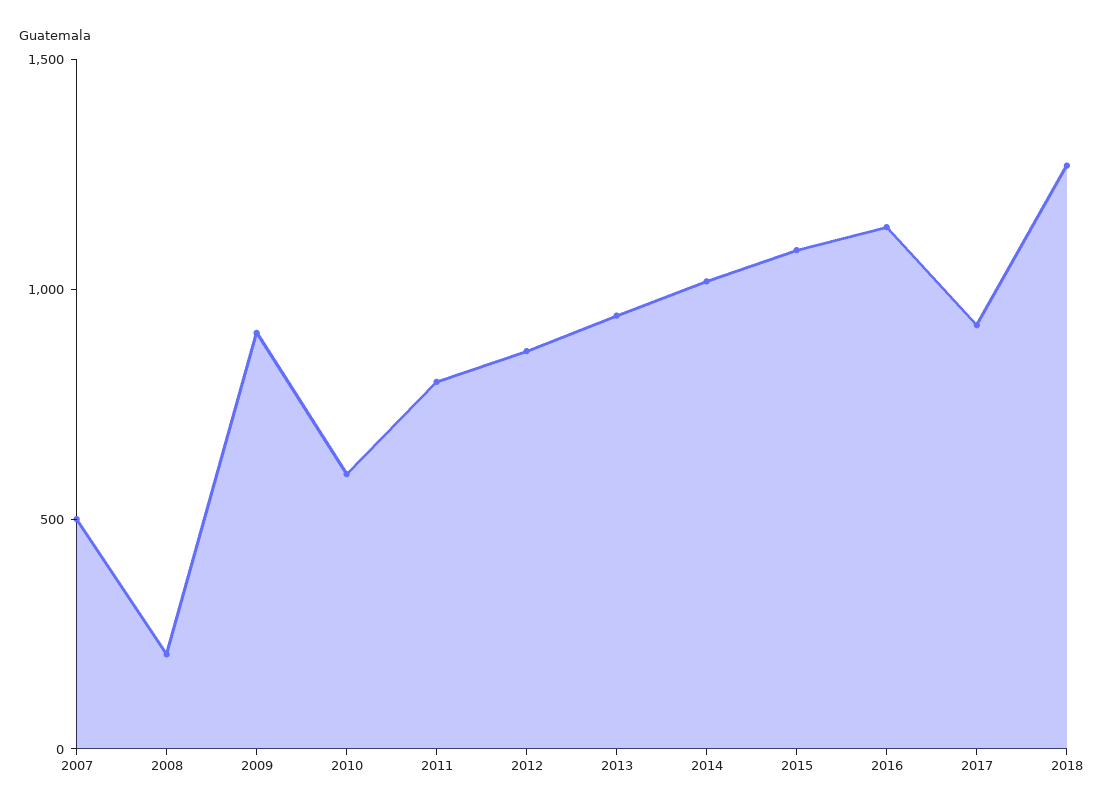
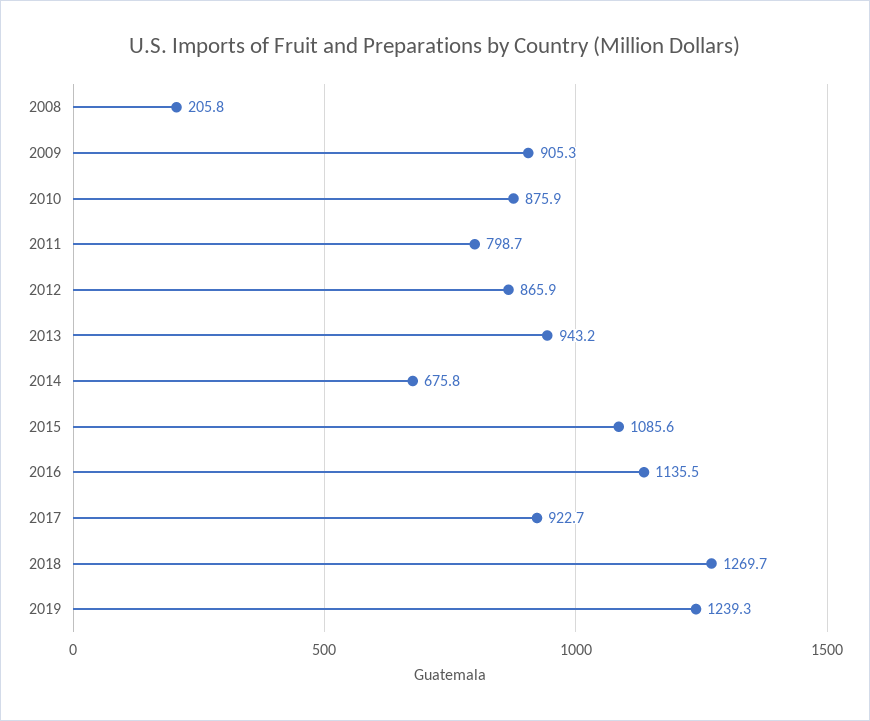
2007: 500 -> none
2010: 600 -> 875.9
2014: 1000 -> 675.8
2019: none -> 1239.3

